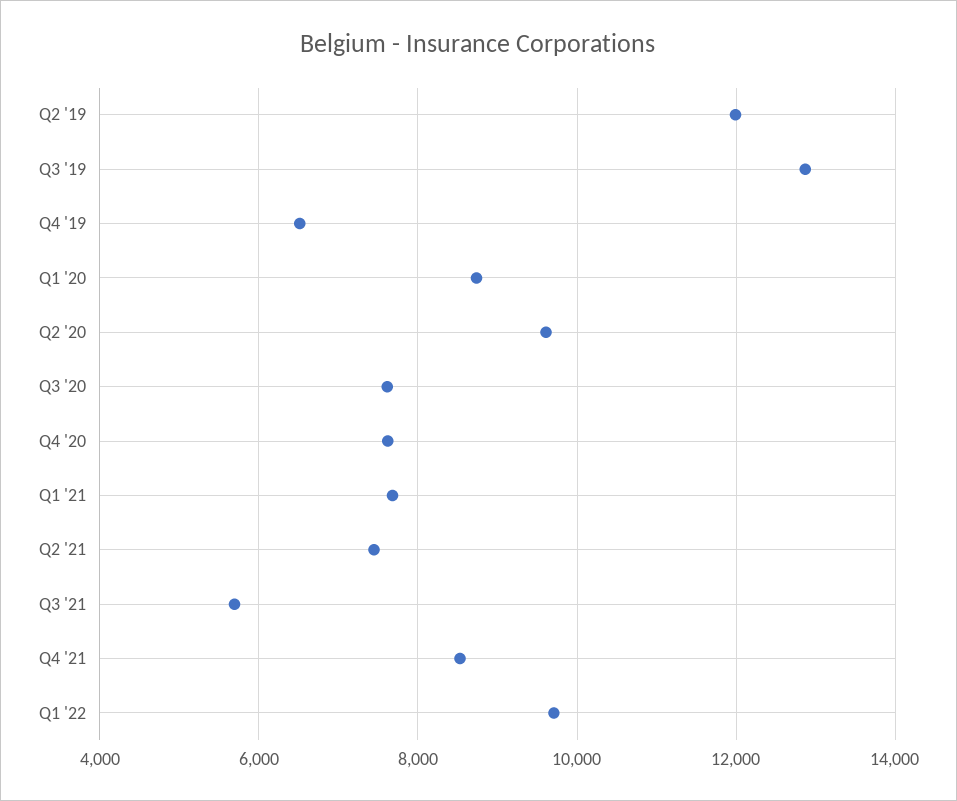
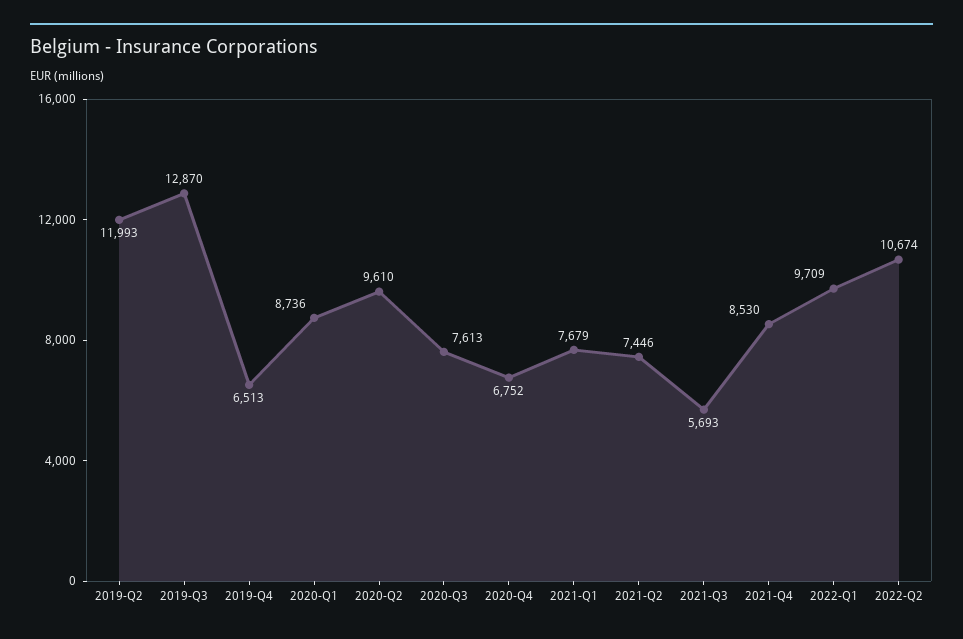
Q4 '20: 7600 -> 6752
2022-Q2: none -> 10674

